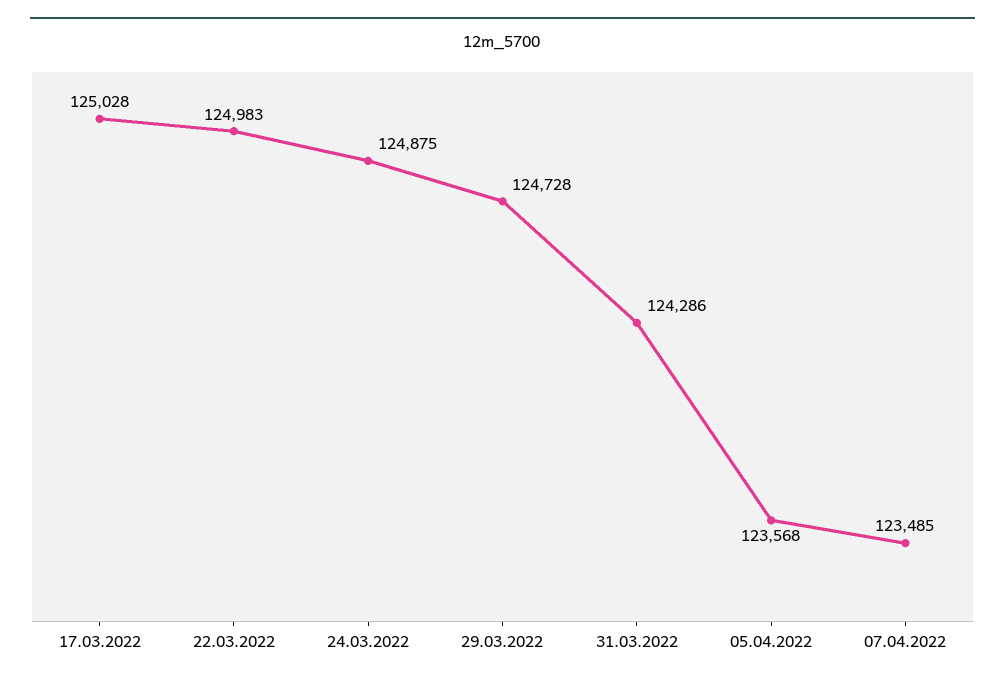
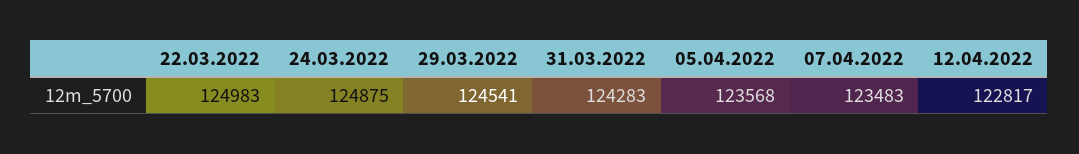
17.03.2022: 125028 -> none
29.03.2022: 124728 -> 124541
31.03.2022: 124286 -> 124283
07.04.2022: 123485 -> 123483
12.04.2022: none -> 122817

